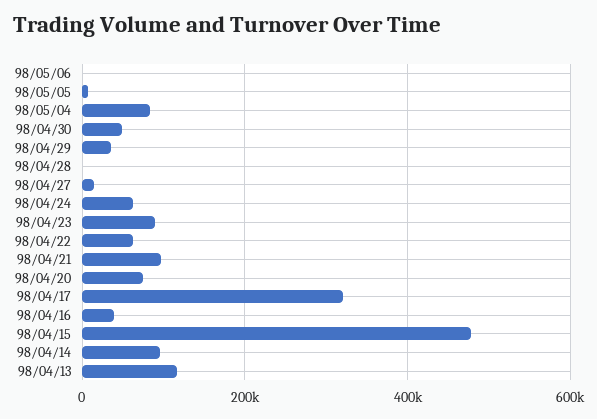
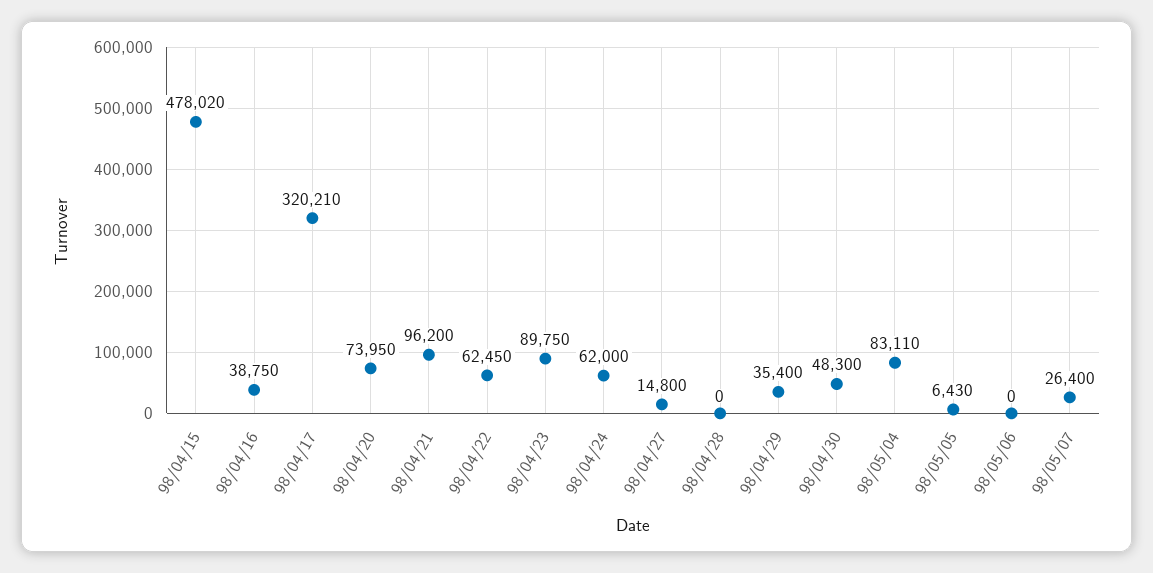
98/04/14: 100000 -> none
98/04/13: 120000 -> none
98/05/07: none -> 26400

